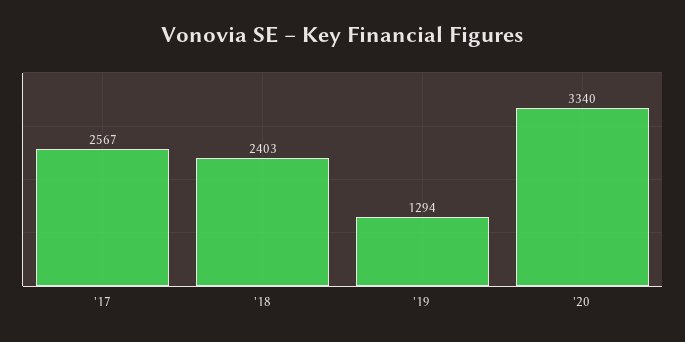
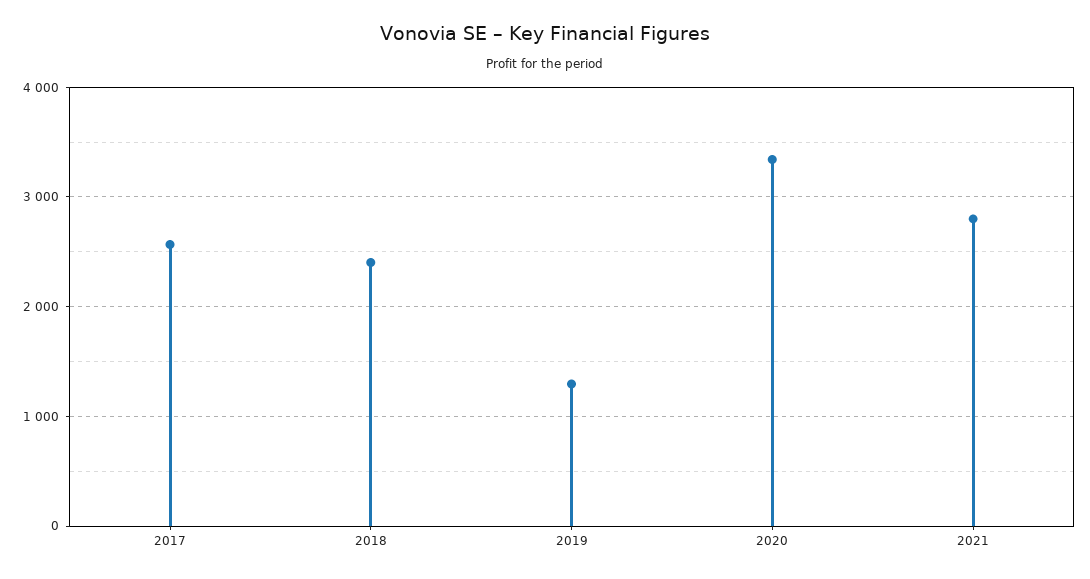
2021: none -> 2800

